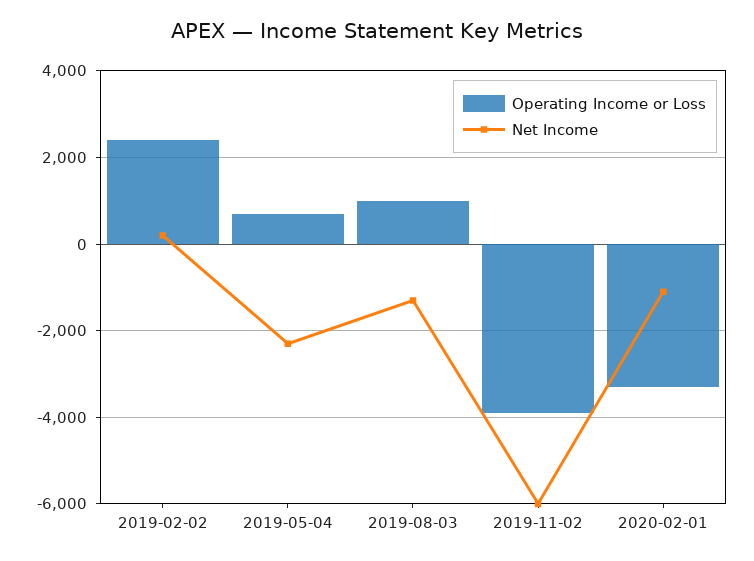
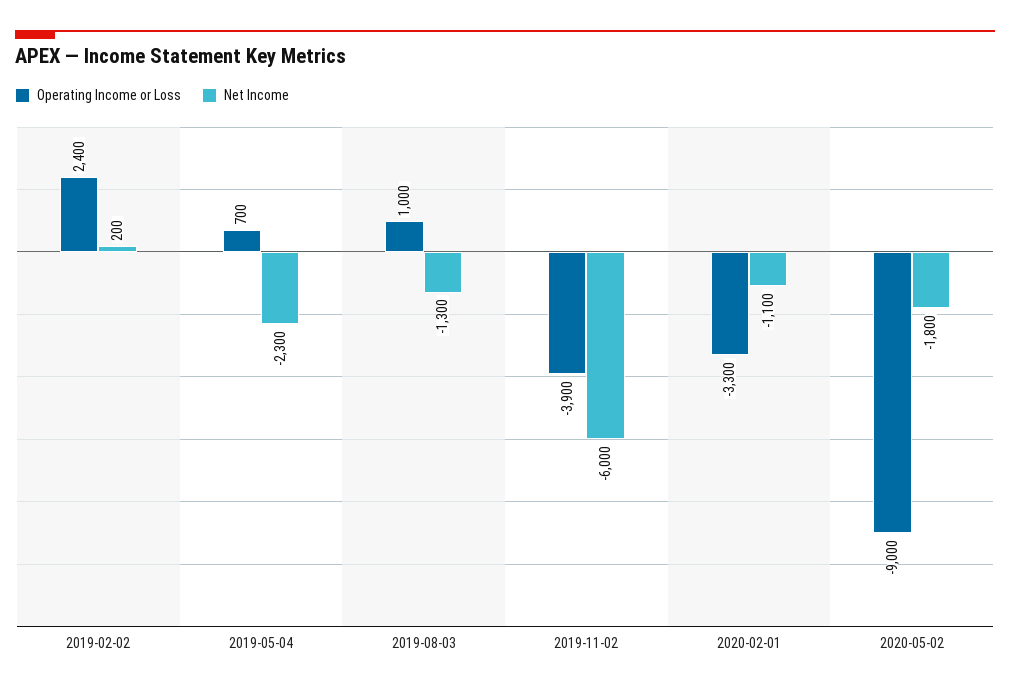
Operating Income or Loss, 2020-05-02: none -> -9000
Net Income, 2020-05-02: none -> -1800

